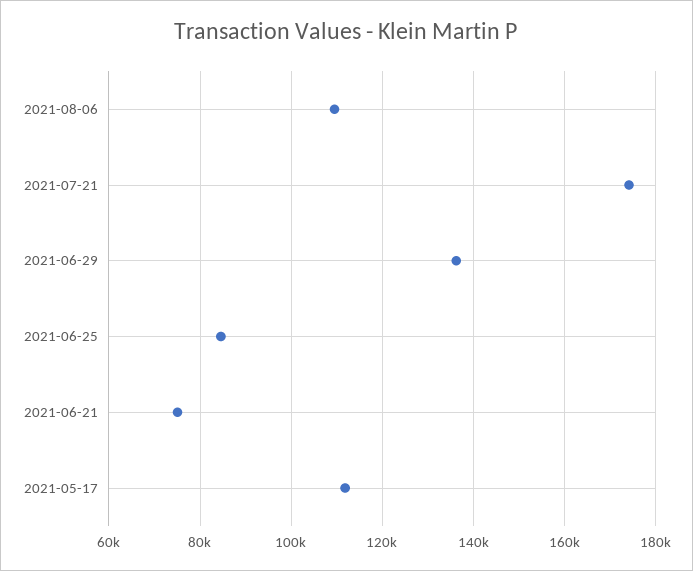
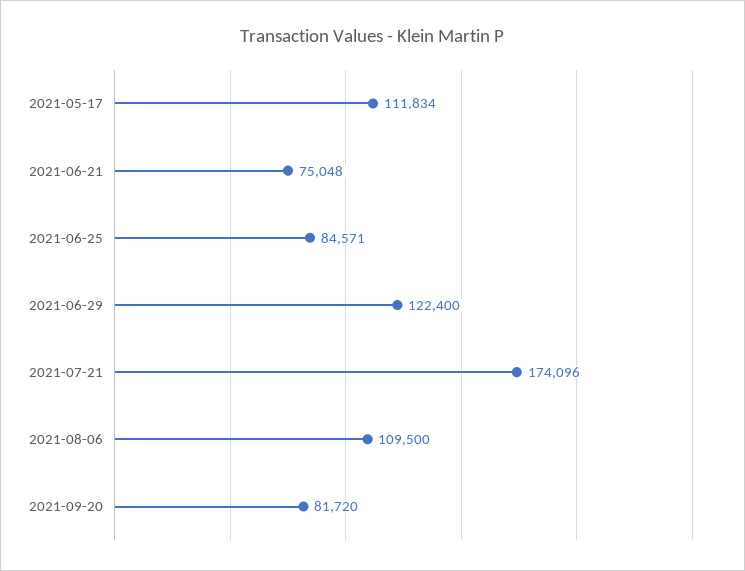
2021-06-29: 136000 -> 122400
2021-09-20: none -> 81720

